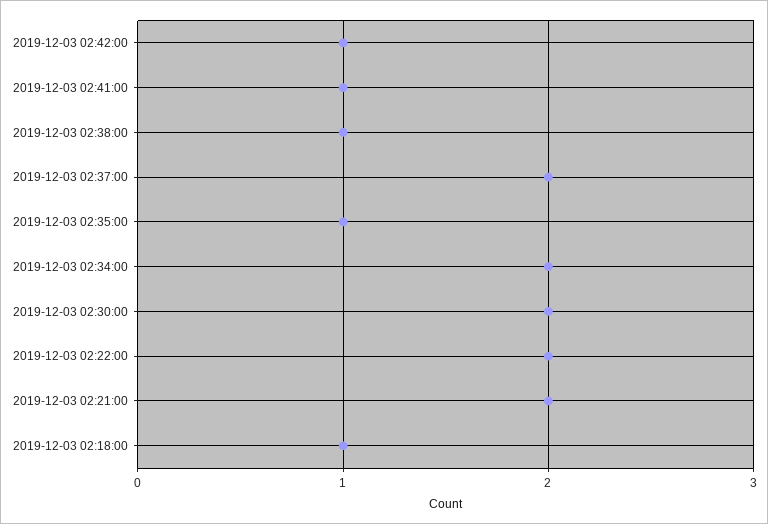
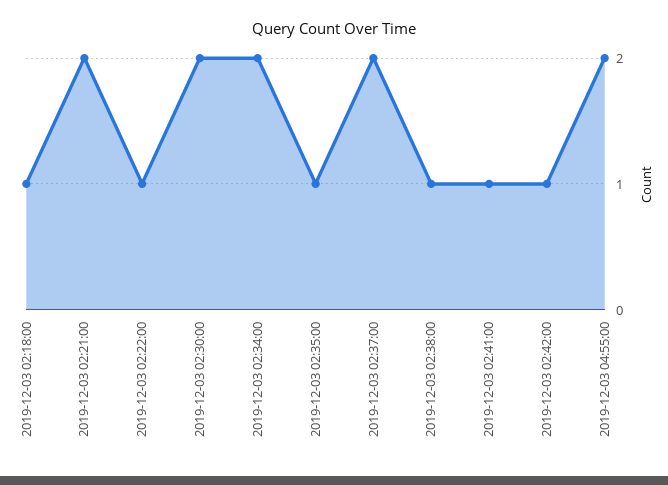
2019-12-03 02:22:00: 2 -> 1
2019-12-03 04:55:00: none -> 2

